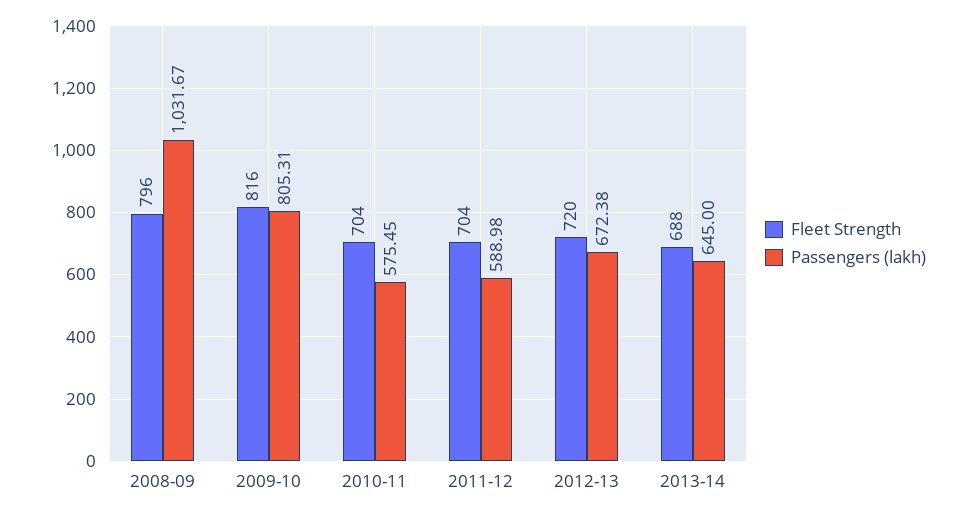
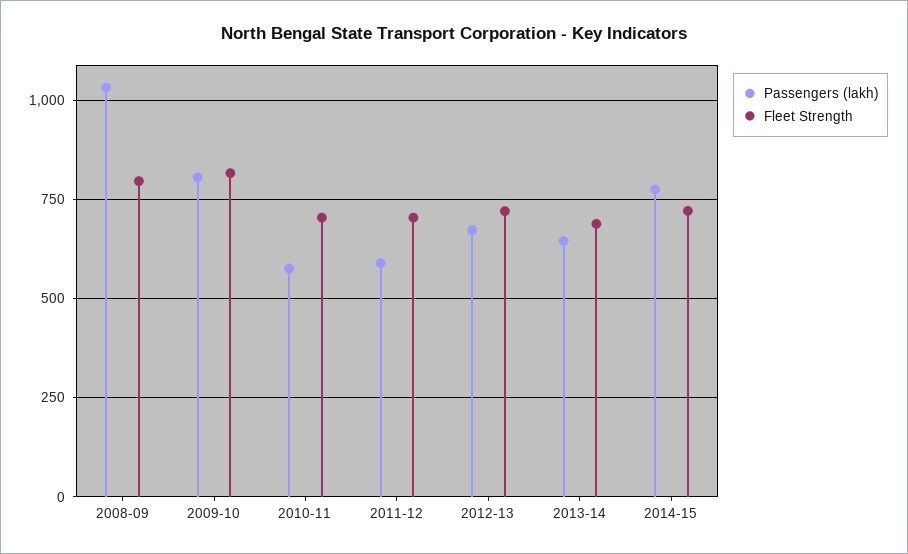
Passengers (lakh), 2014-15: none -> 775
Fleet Strength, 2014-15: none -> 725

